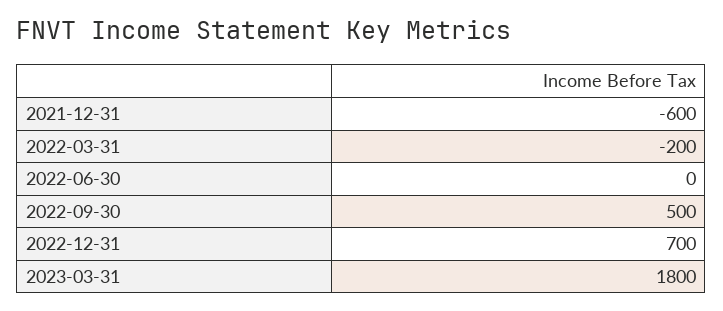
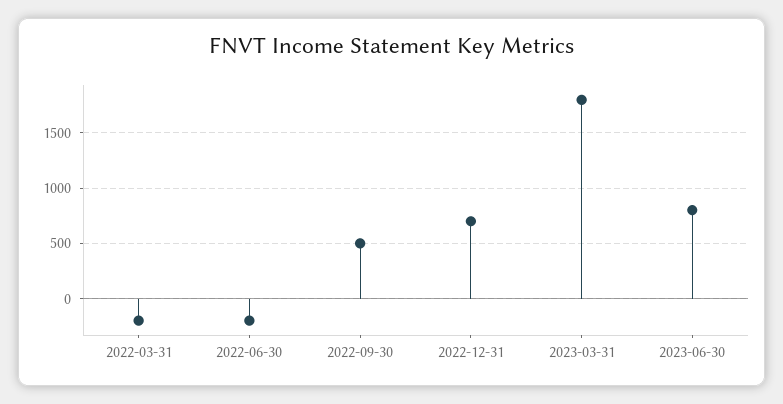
2021-12-31: -600 -> none
2022-06-30: 0 -> -200
2023-06-30: none -> 800

